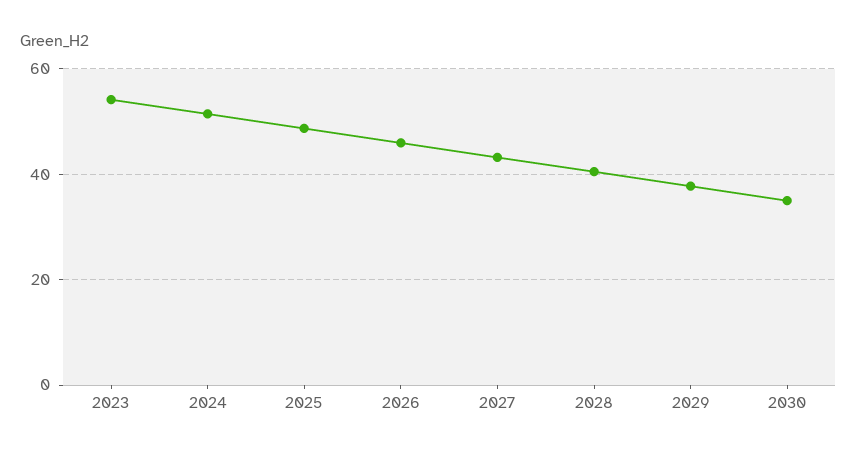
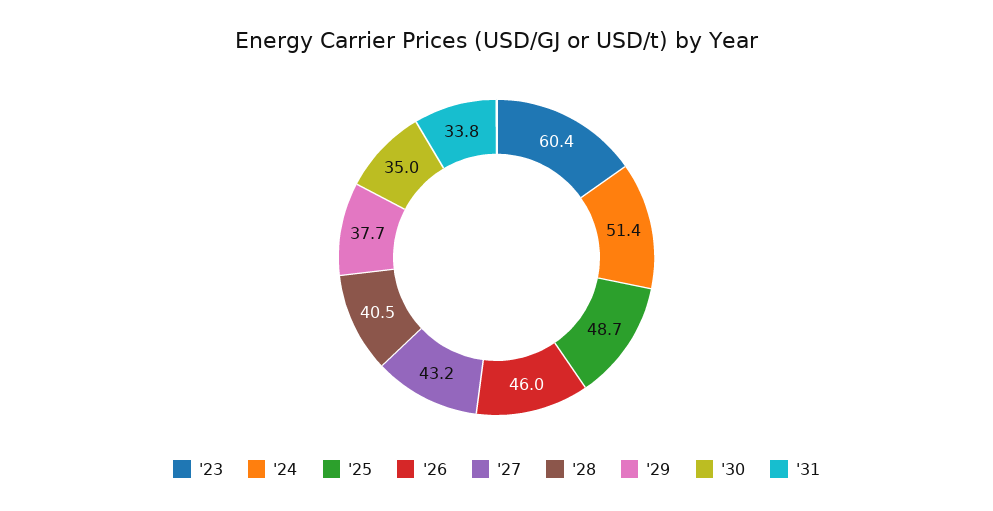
2023: 54 -> 60.4
'31: none -> 33.8

